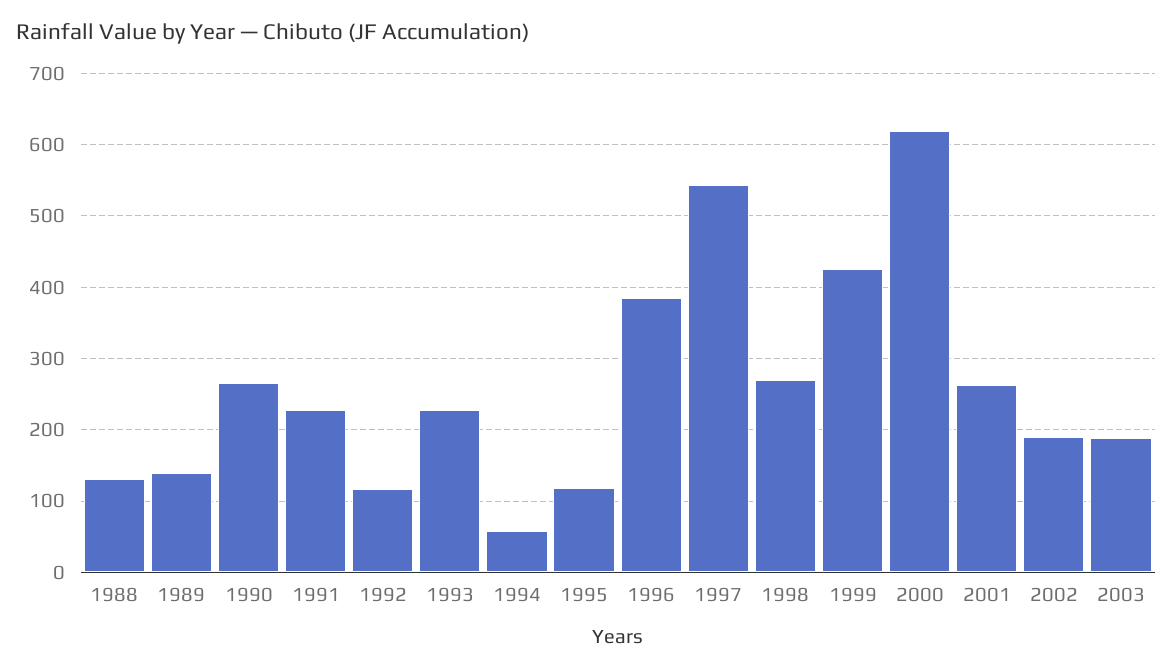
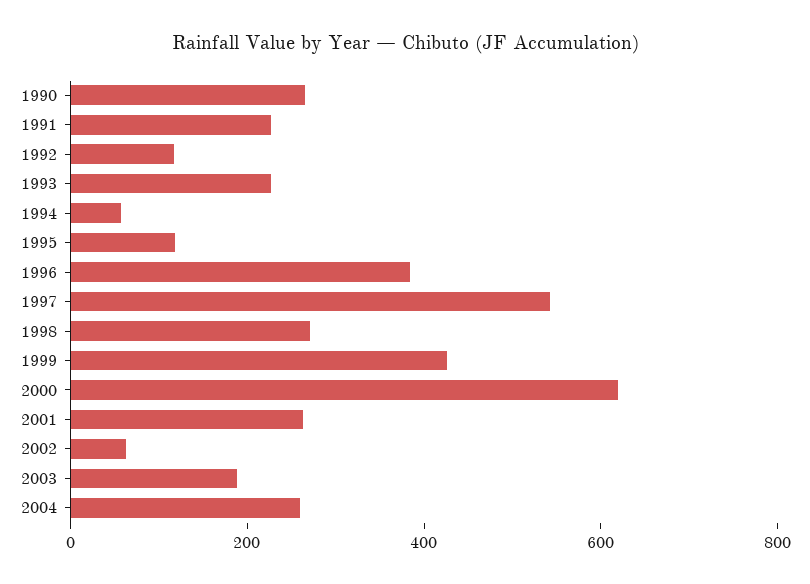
1988: 130 -> none
1989: 140 -> none
2002: 190 -> 50
2004: none -> 250

